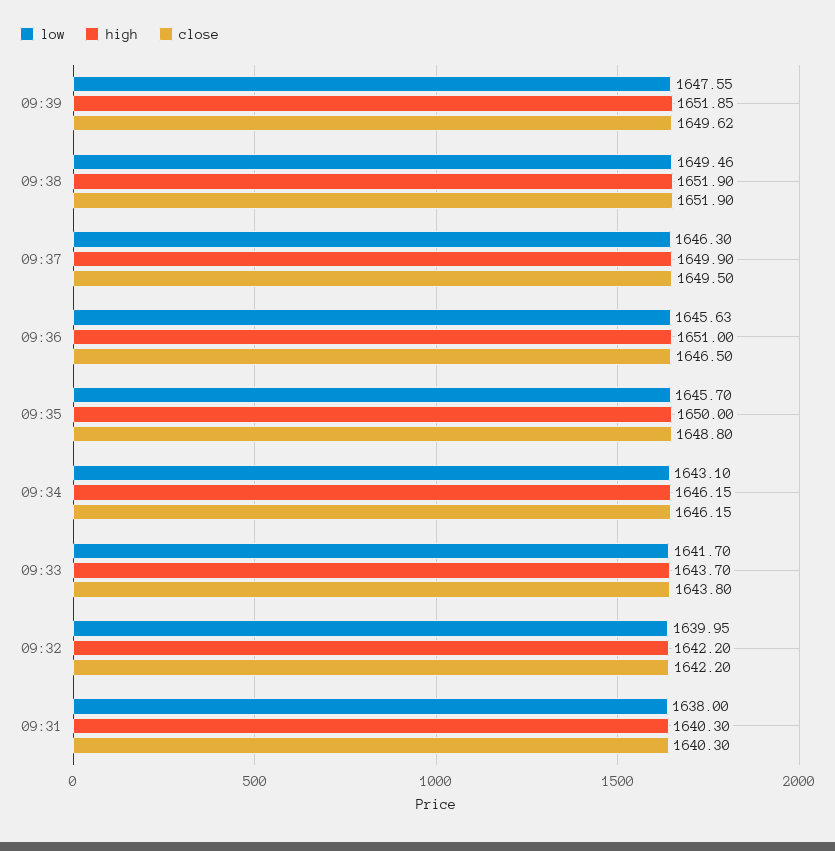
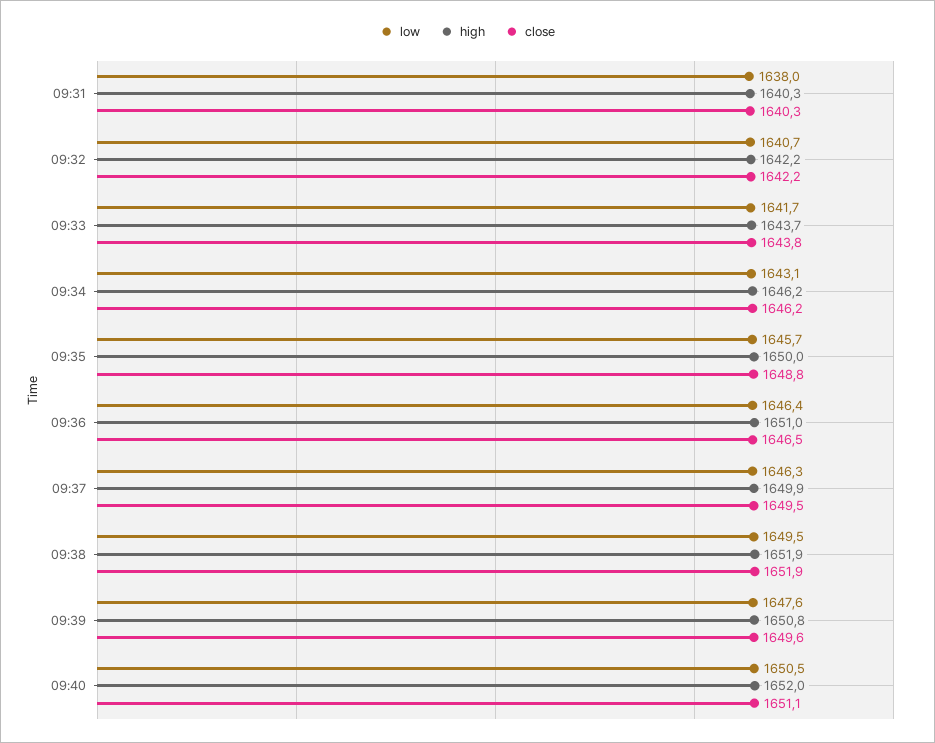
high, 09:39: 1651.85 -> 1650.8
low, 09:36: 1645.63 -> 1646.4
low, 09:32: 1639.95 -> 1640.7
low, 09:40: none -> 1650.5
high, 09:40: none -> 1652
close, 09:40: none -> 1651.1

